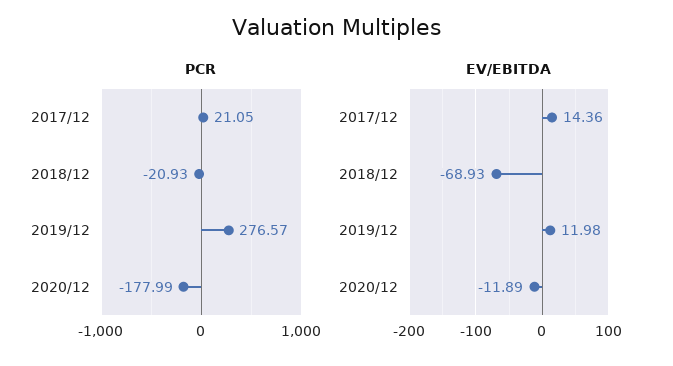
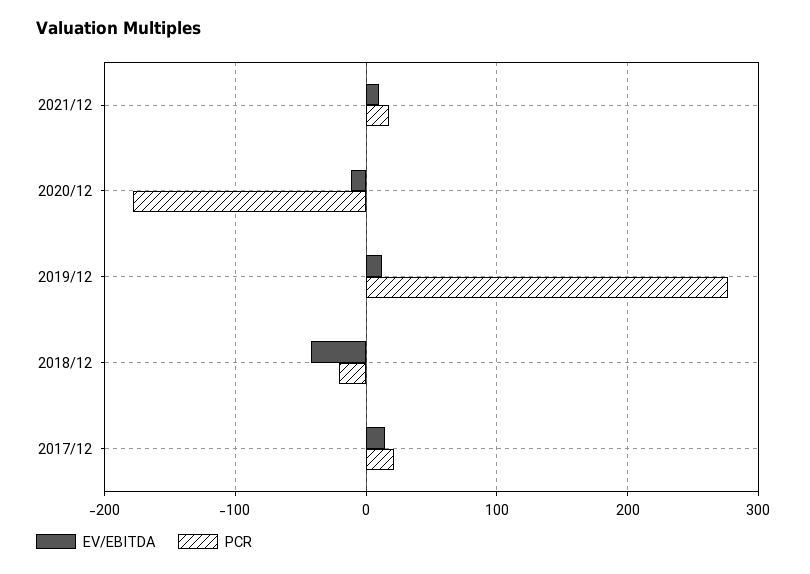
EV/EBITDA, 2018/12: -68.93 -> -40
EV/EBITDA, 2021/12: none -> 10
PCR, 2021/12: none -> 20

